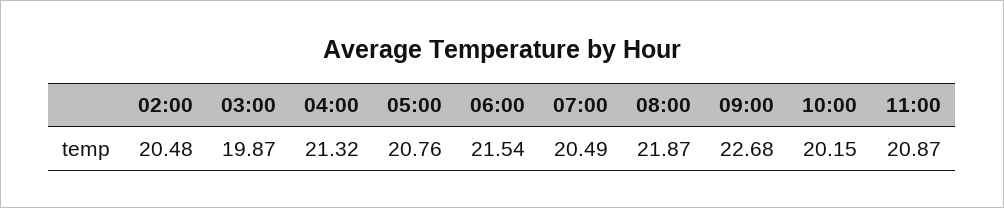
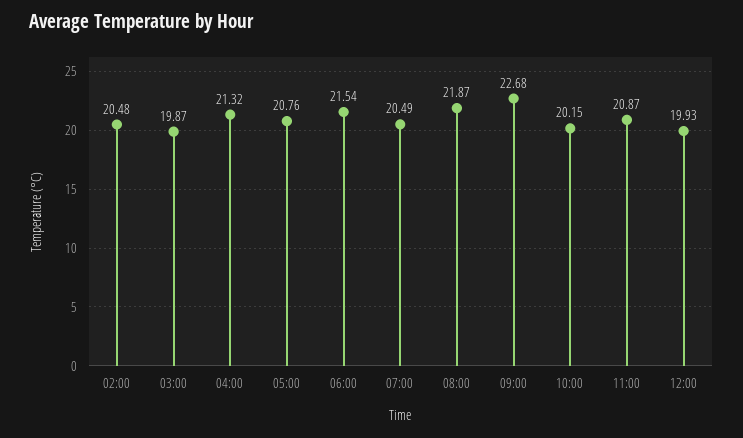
12:00: none -> 19.93

